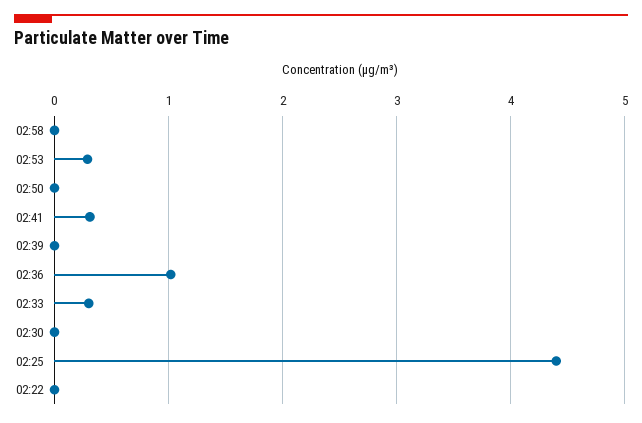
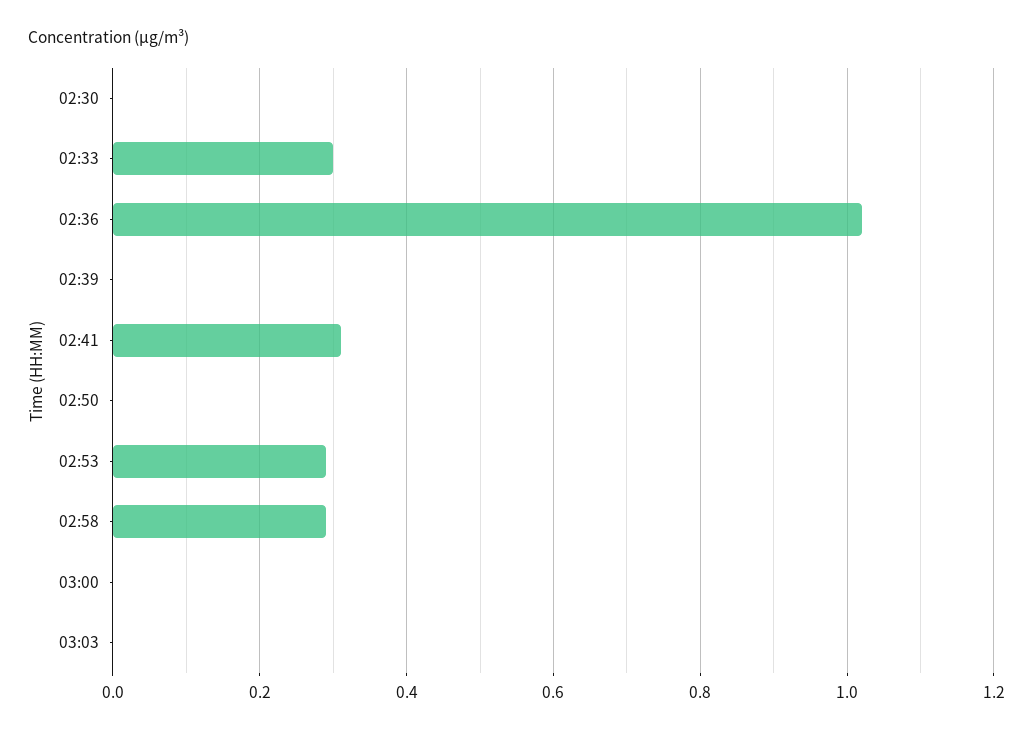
02:58: 0 -> 0.3
02:25: 4.4 -> none
02:22: 0 -> none
03:00: none -> 0
03:03: none -> 0

